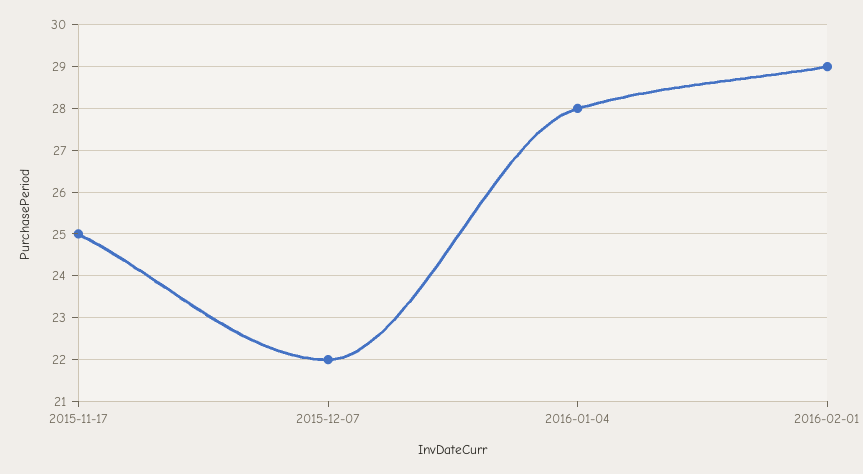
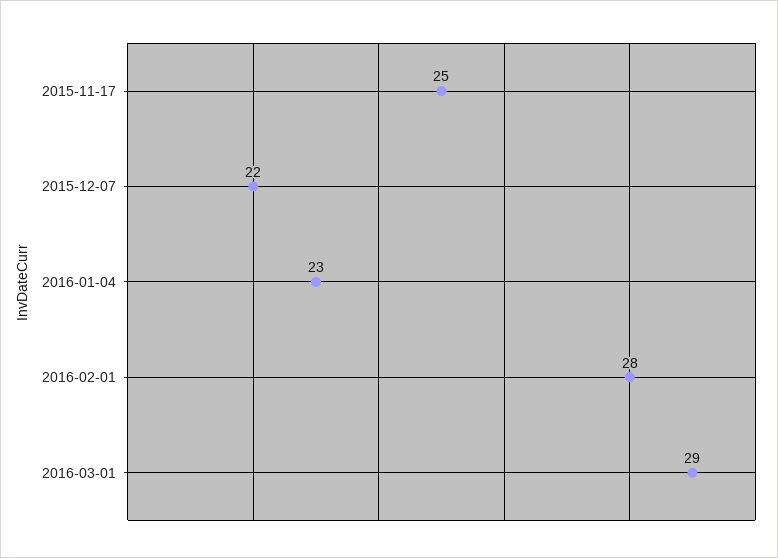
2016-01-04: 28 -> 23
2016-02-01: 29 -> 28
2016-03-01: none -> 29

